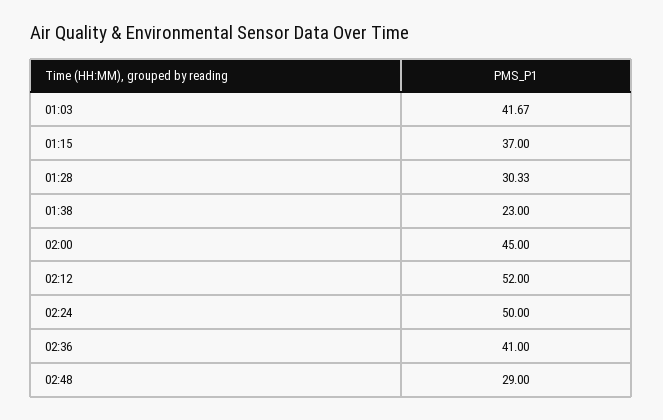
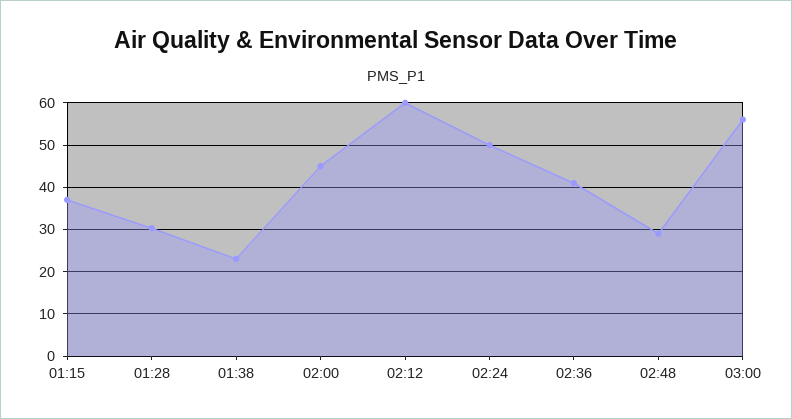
01:03: 41.67 -> none
02:12: 52 -> 60
03:00: none -> 56

